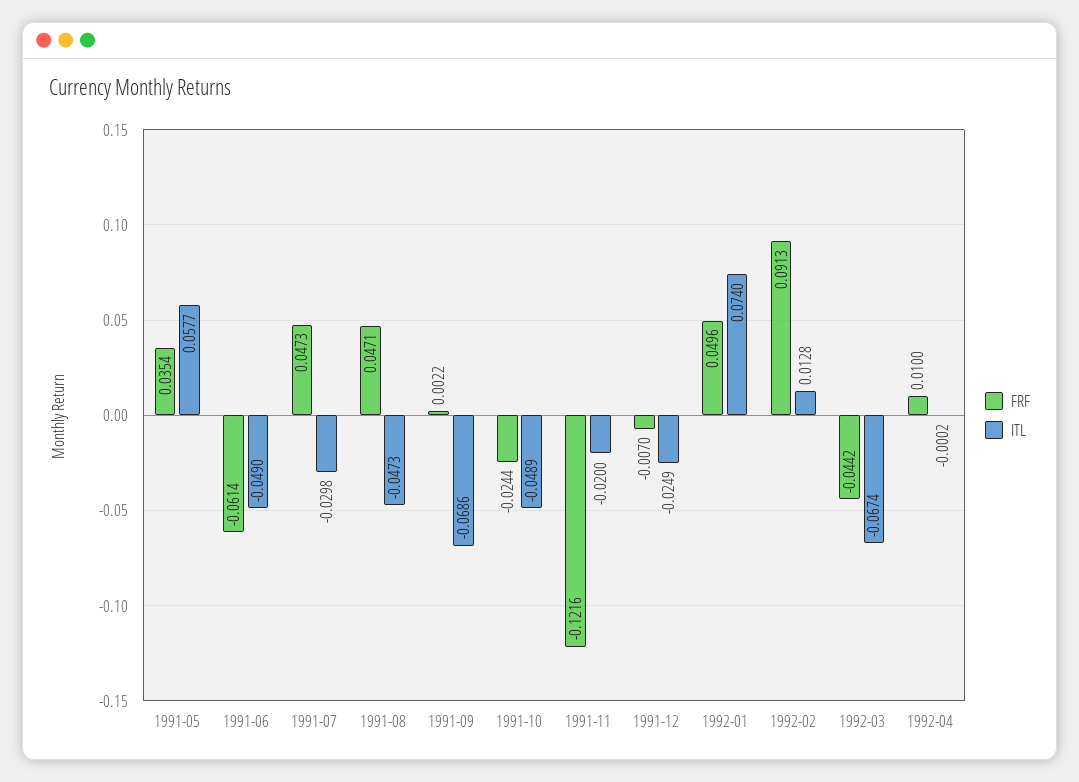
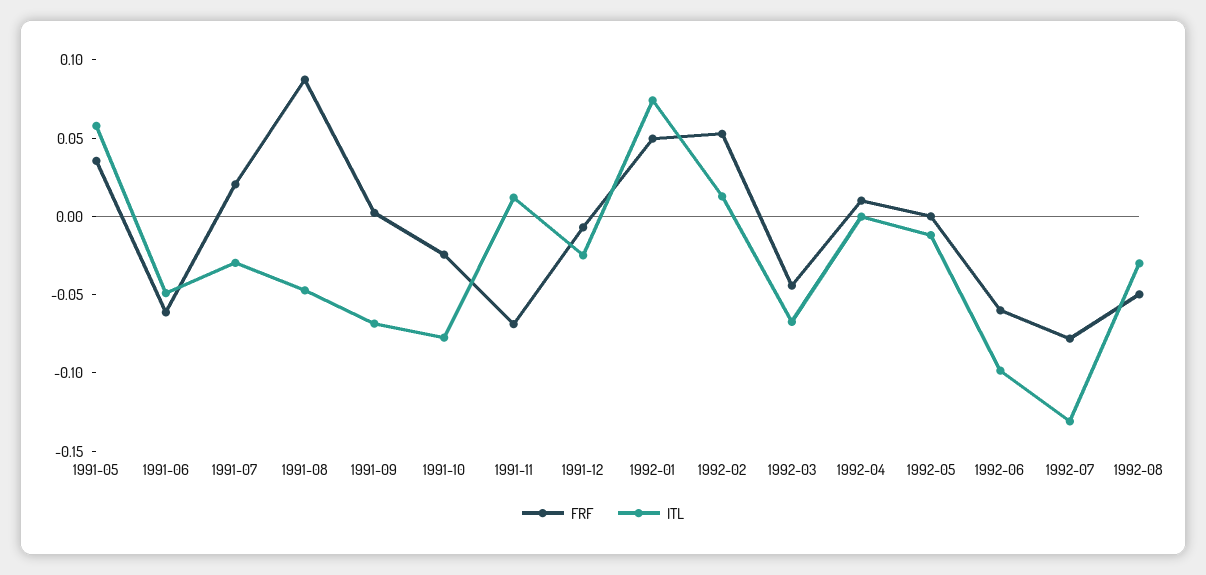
FRF, 1991-07: 0.0473 -> 0.02
FRF, 1991-08: 0.0471 -> 0.09
ITL, 1991-10: -0.0489 -> -0.08
FRF, 1991-11: -0.1216 -> -0.07
ITL, 1991-11: -0.02 -> 0.01
FRF, 1992-02: 0.0913 -> 0.05
FRF, 1992-05: none -> 0
ITL, 1992-05: none -> -0.01
FRF, 1992-06: none -> -0.06
ITL, 1992-06: none -> -0.1
FRF, 1992-07: none -> -0.08
ITL, 1992-07: none -> -0.13
FRF, 1992-08: none -> -0.05
ITL, 1992-08: none -> -0.03

